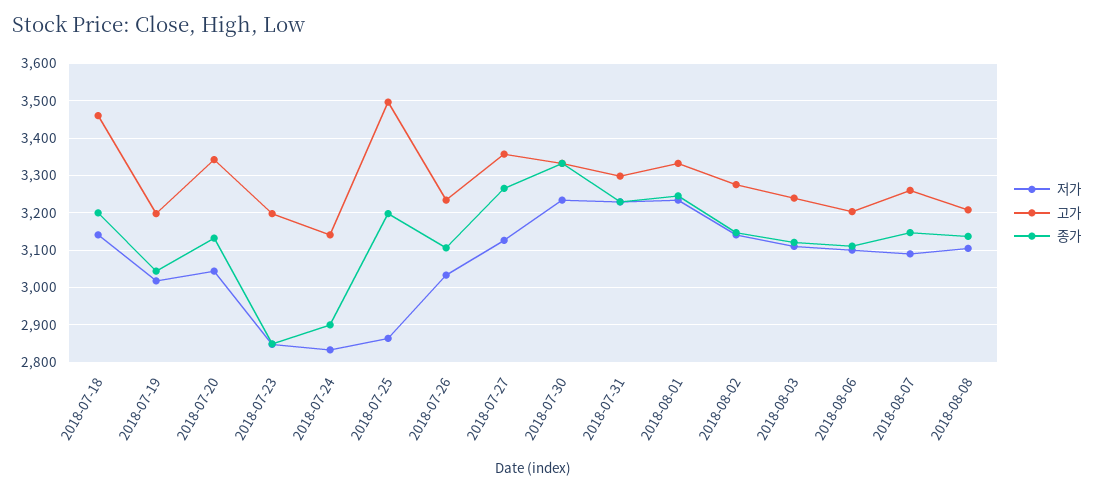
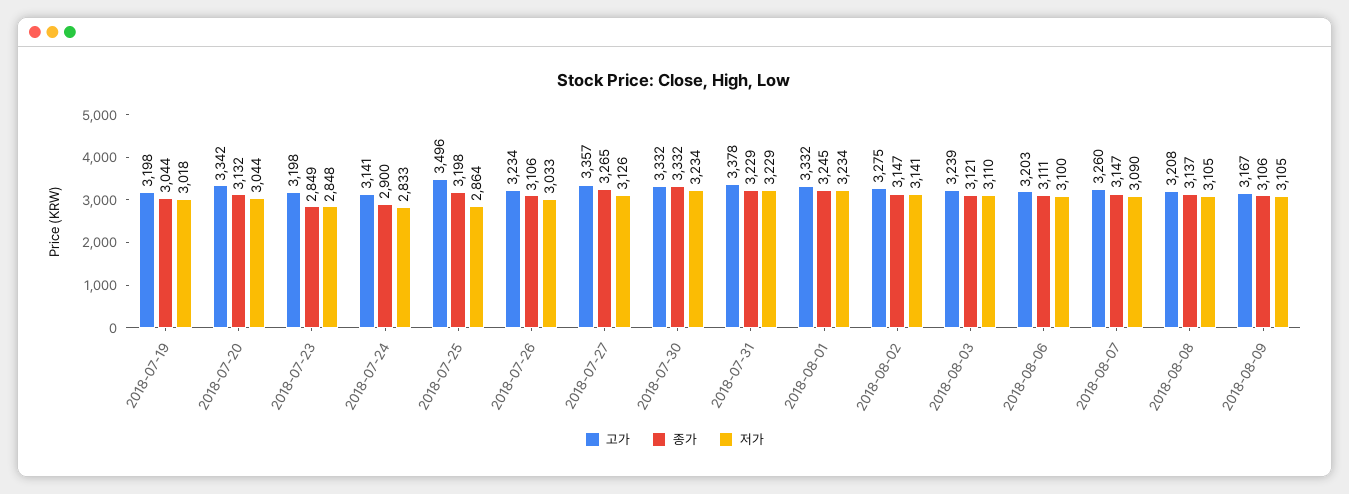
저가, 2018-07-18: 3140 -> none
고가, 2018-07-18: 3460 -> none
종가, 2018-07-18: 3200 -> none
고가, 2018-07-31: 3300 -> 3378
고가, 2018-08-09: none -> 3167
종가, 2018-08-09: none -> 3106
저가, 2018-08-09: none -> 3105

